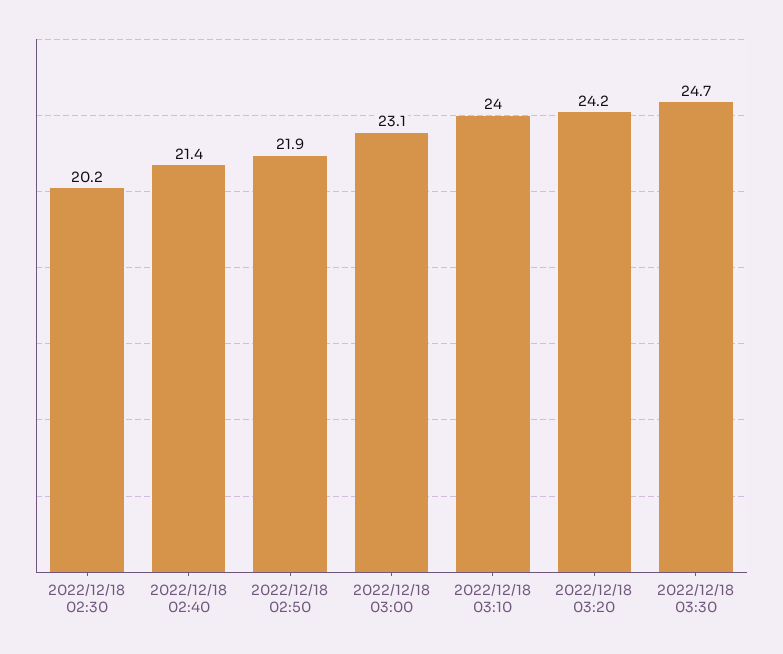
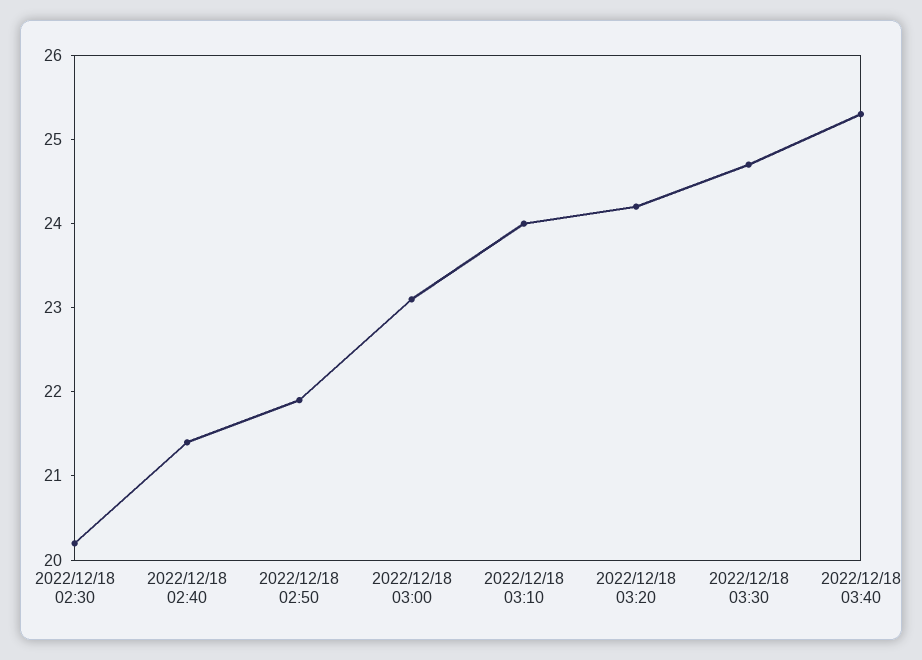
2022/12/18 03:40: none -> 25.3

